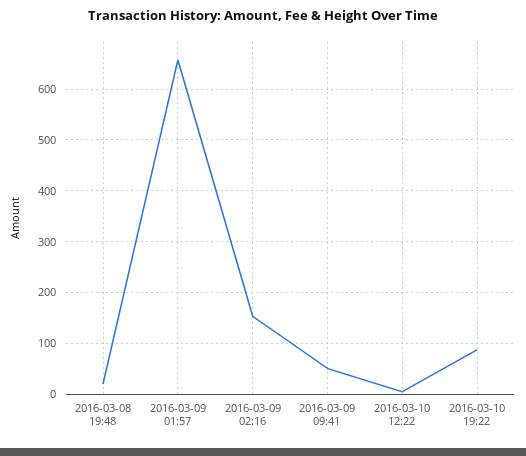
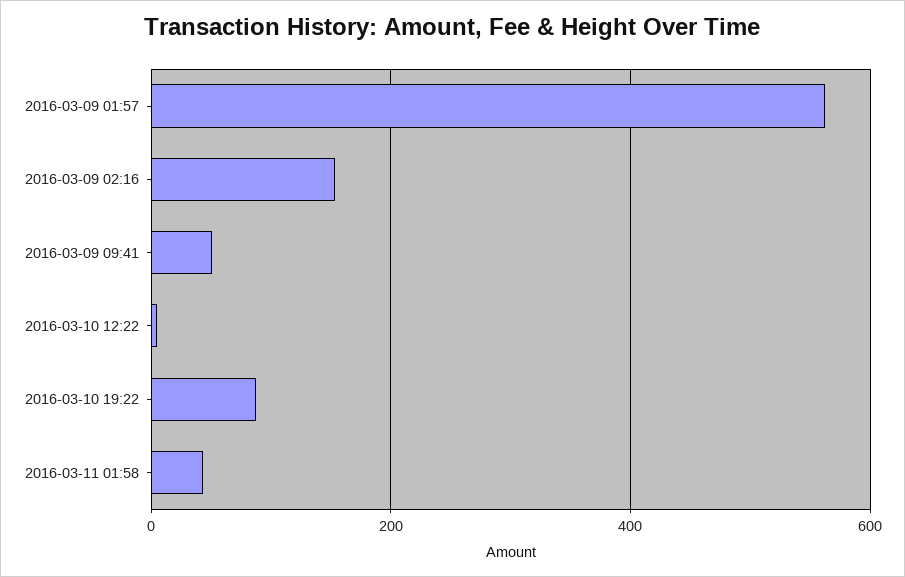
2016-03-08 19:48: 20 -> none
2016-03-09 01:57: 660 -> 560
2016-03-11 01:58: none -> 40

